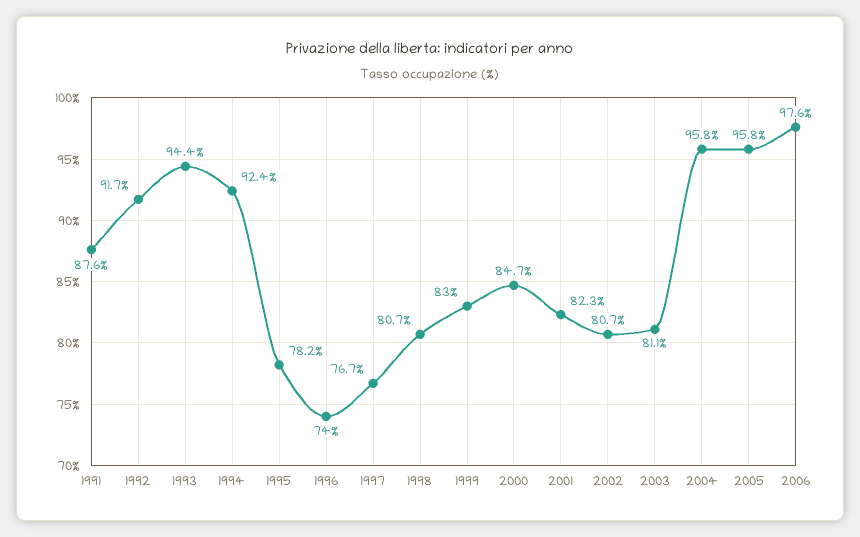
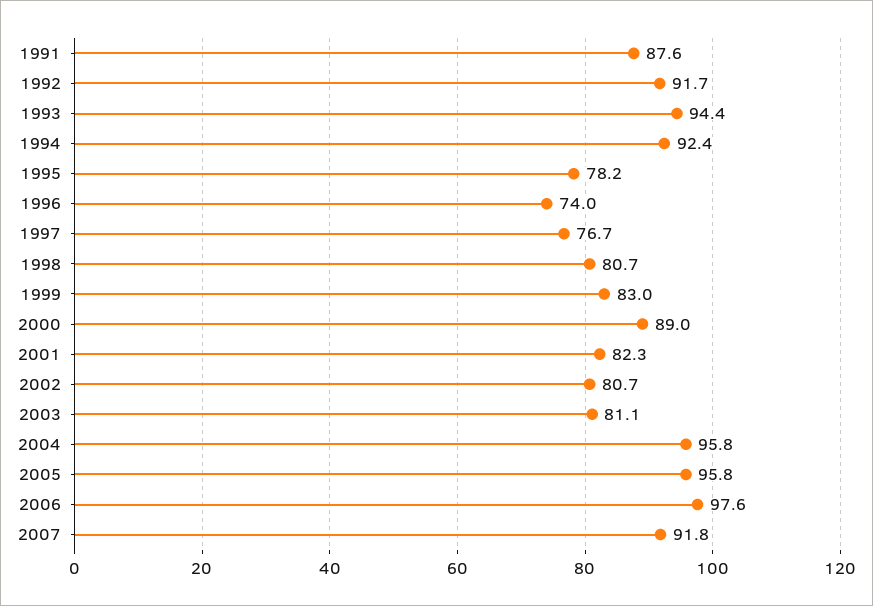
2000: 84.7 -> 89
2007: none -> 91.8

